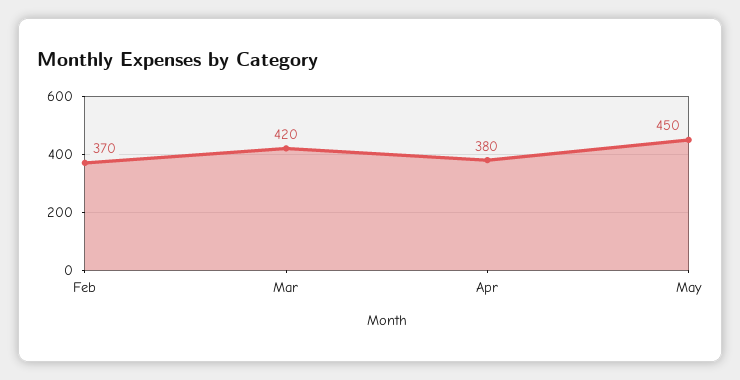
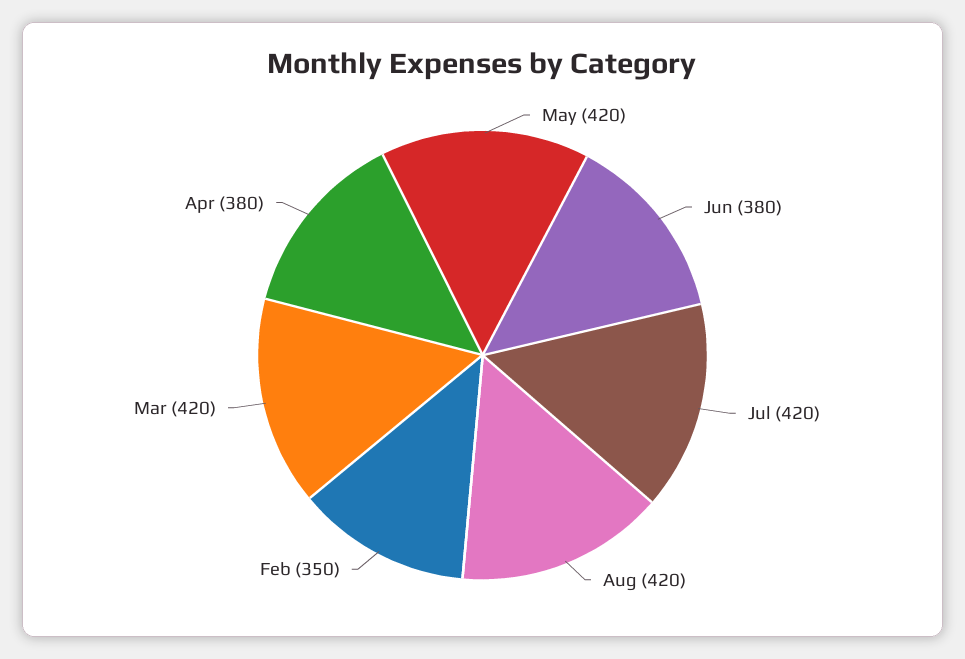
Feb: 370 -> 350
May: 450 -> 420
Jun: none -> 380
Jul: none -> 420
Aug: none -> 420

